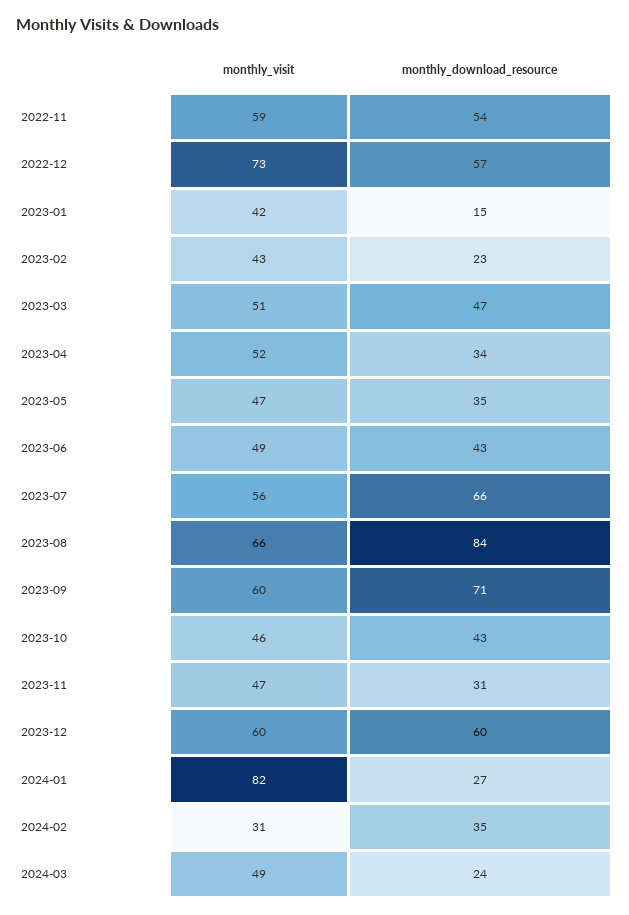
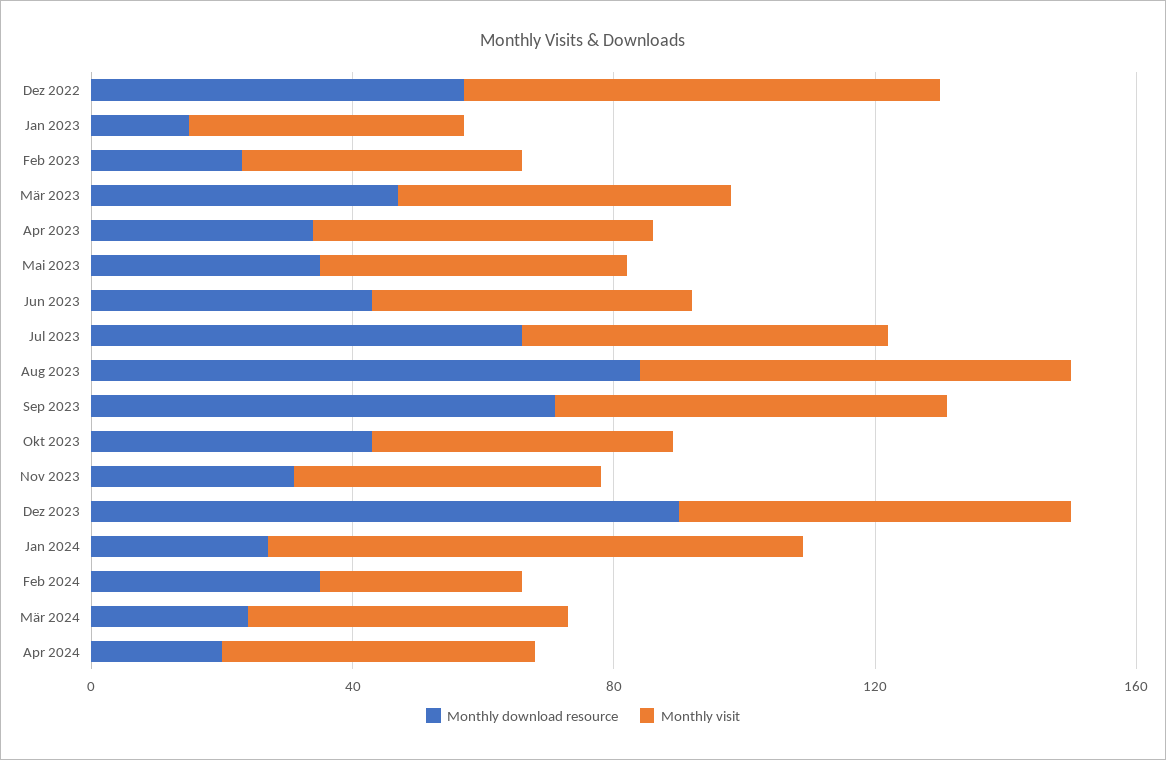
monthly_visit, 2022-11: 59 -> none
monthly_download_resource, 2022-11: 54 -> none
monthly_download_resource, 2023-12: 60 -> 90
monthly_download_resource, Apr 2024: none -> 20
monthly_visit, Apr 2024: none -> 50

